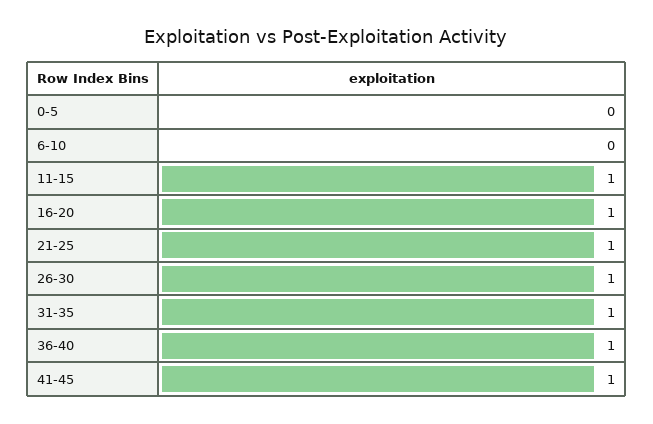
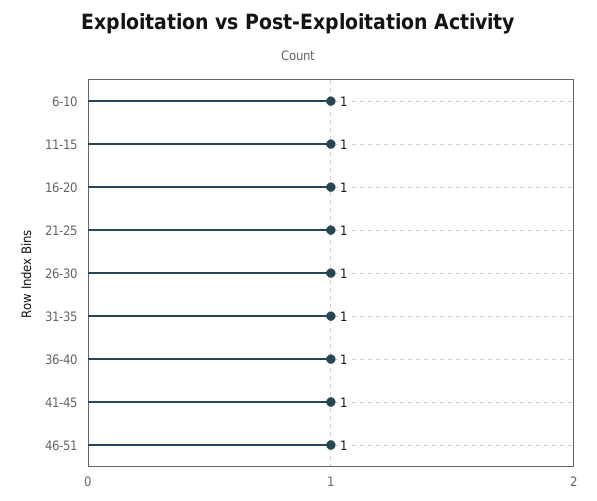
0-5: 0 -> none
6-10: 0 -> 1
46-51: none -> 1

